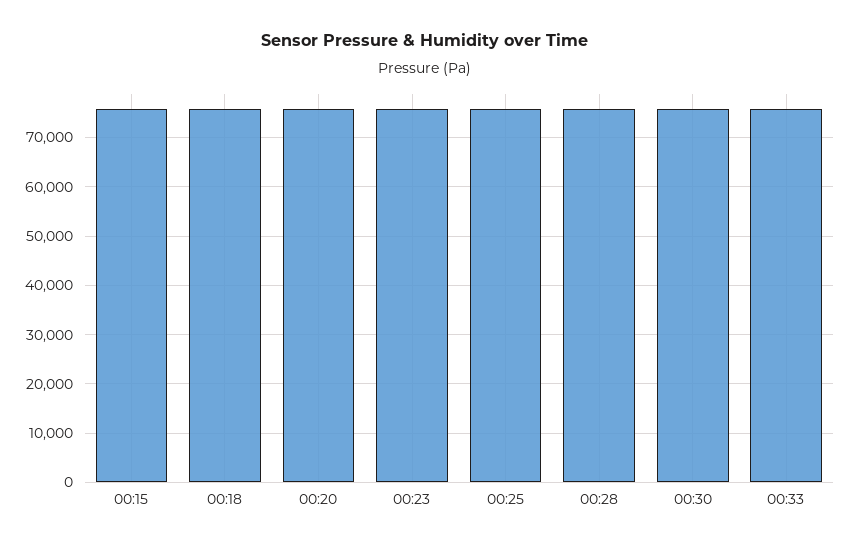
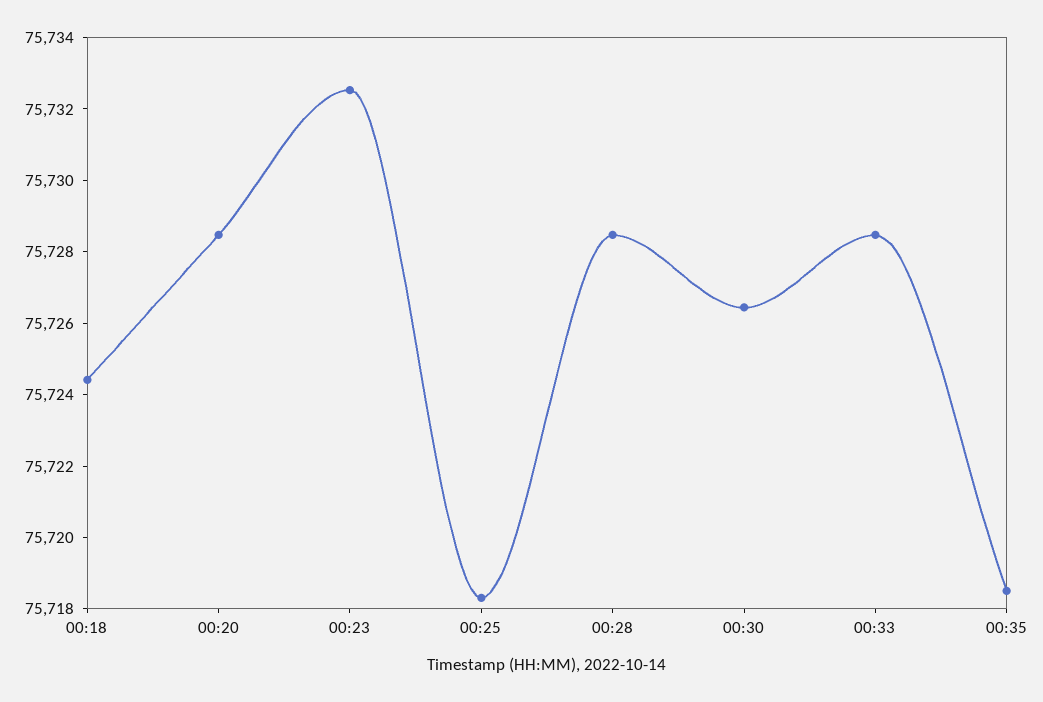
00:15: 76000 -> none
00:35: none -> 75718.5

